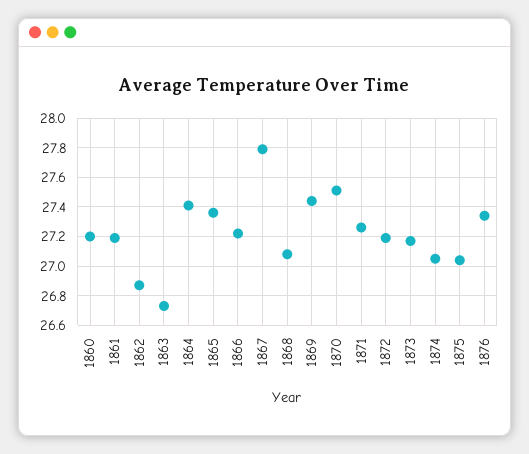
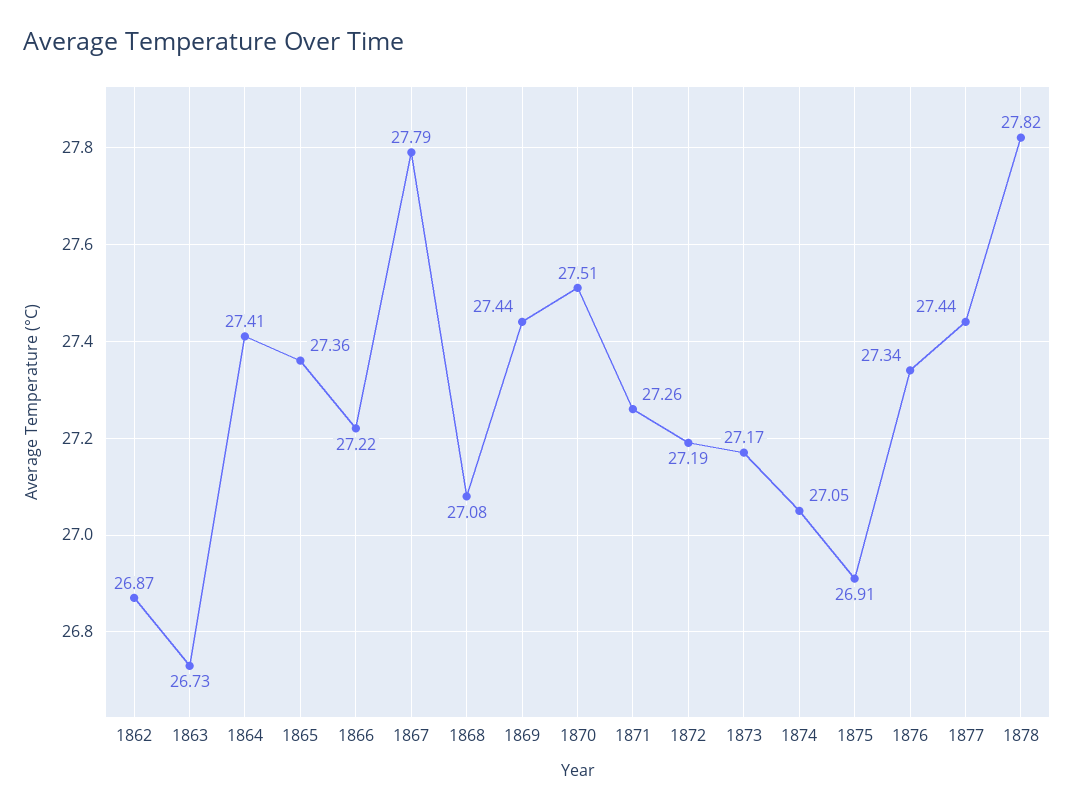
1860: 27.2 -> none
1861: 27.2 -> none
1875: 27.05 -> 26.91
1877: none -> 27.44
1878: none -> 27.82

